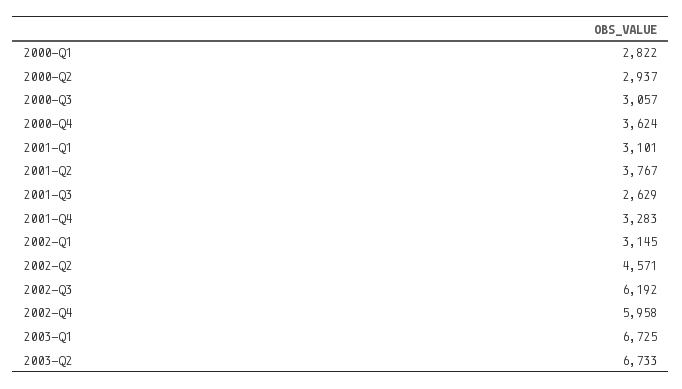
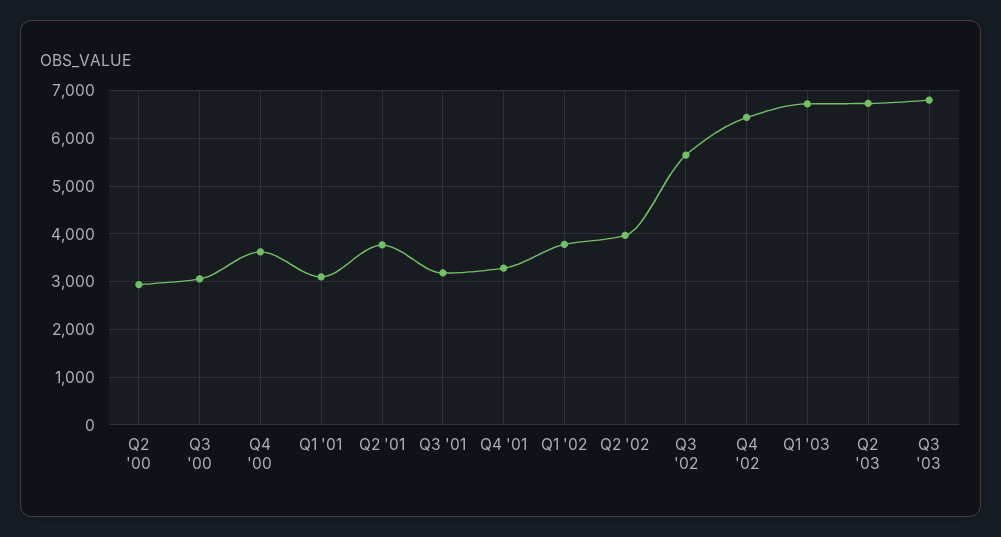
2000-Q1: 2822 -> none
2001-Q3: 2629 -> 3200
2002-Q1: 3145 -> 3800
2002-Q2: 4571 -> 4000
2002-Q3: 6192 -> 5600
2002-Q4: 5958 -> 6400
Q3 '03: none -> 6800

